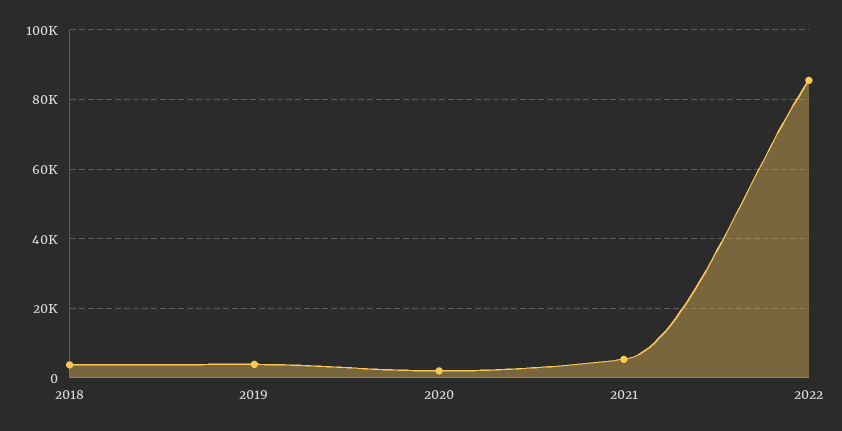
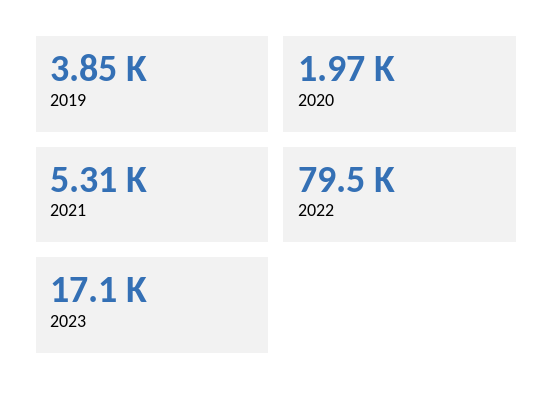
2018: 4000 -> none
2022: 86000 -> 79500
2023: none -> 17100

